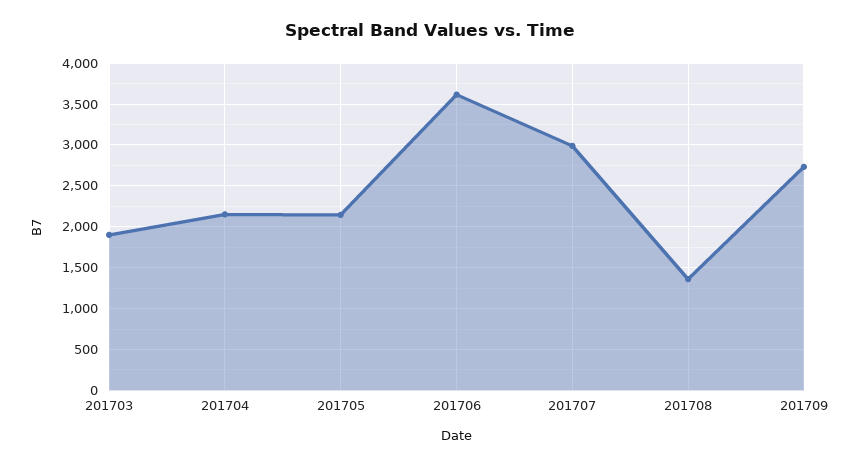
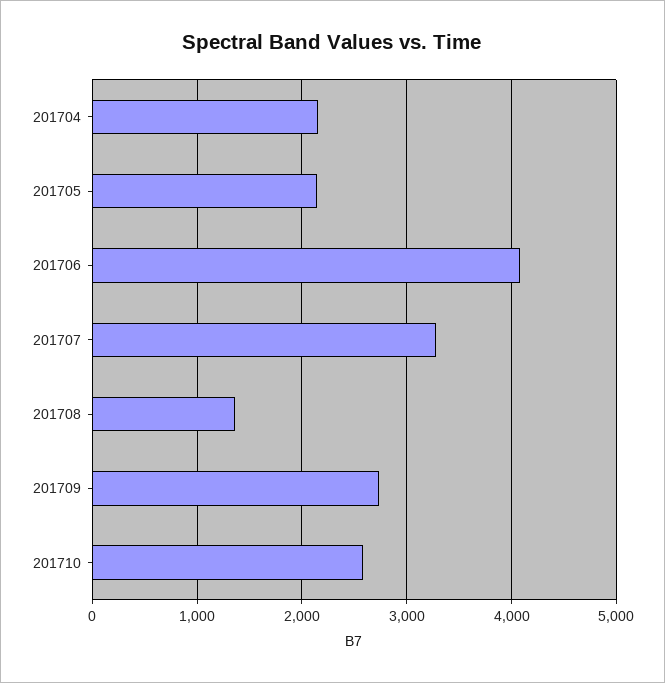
201703: 1900 -> none
201706: 3600 -> 4100
201707: 3000 -> 3300
201710: none -> 2600

